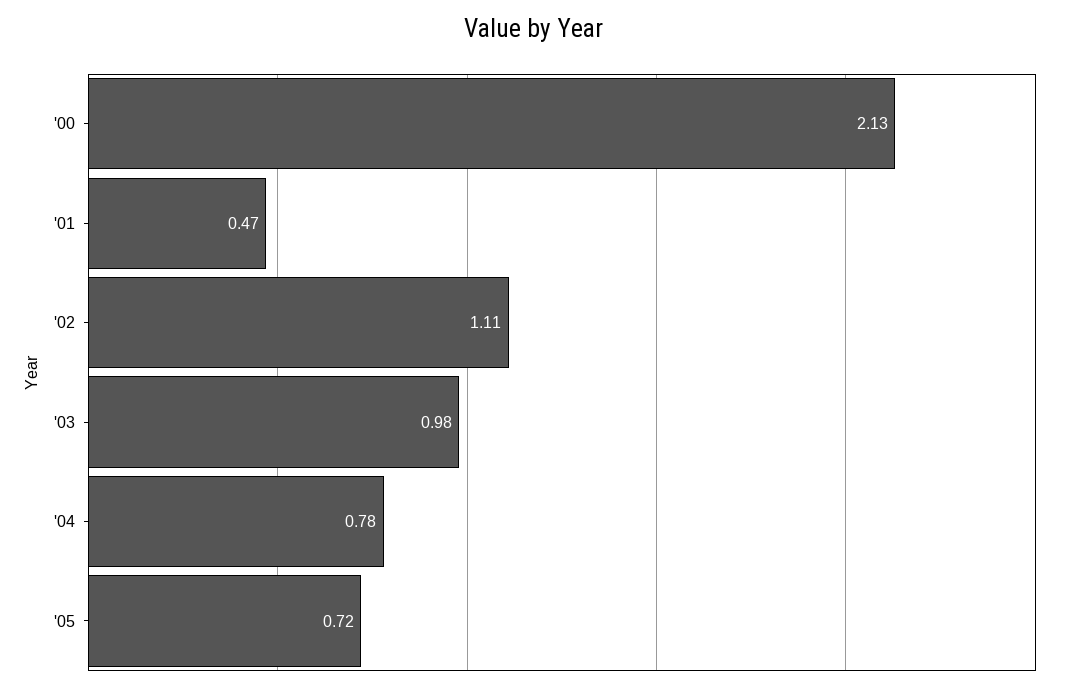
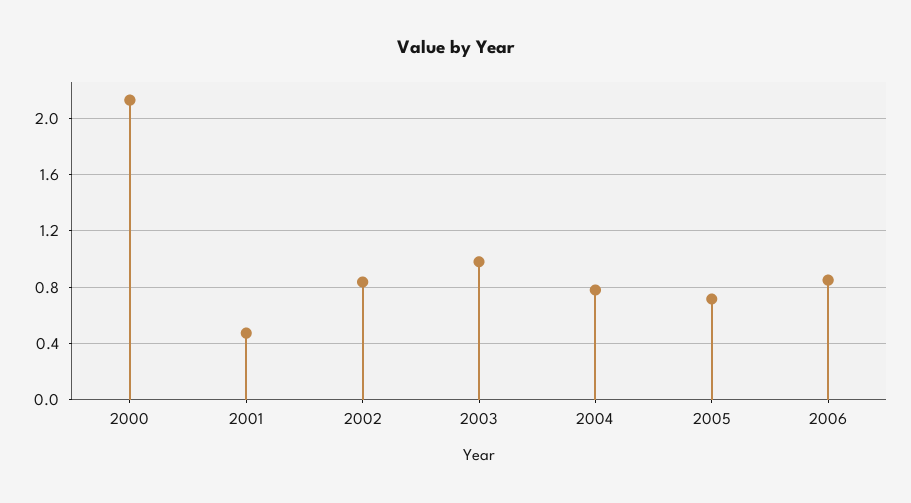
'02: 1.11 -> 0.85
2006: none -> 0.85

